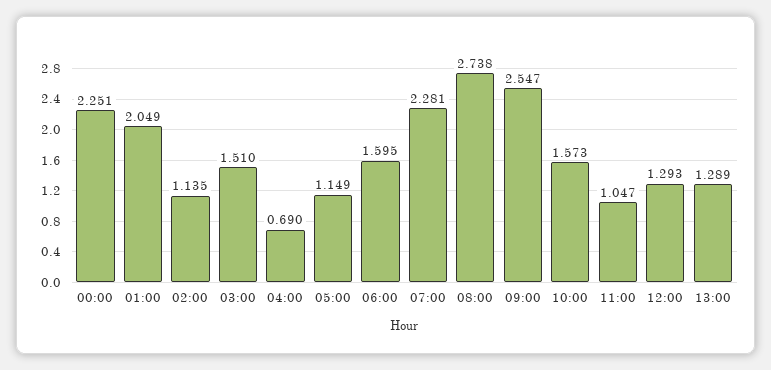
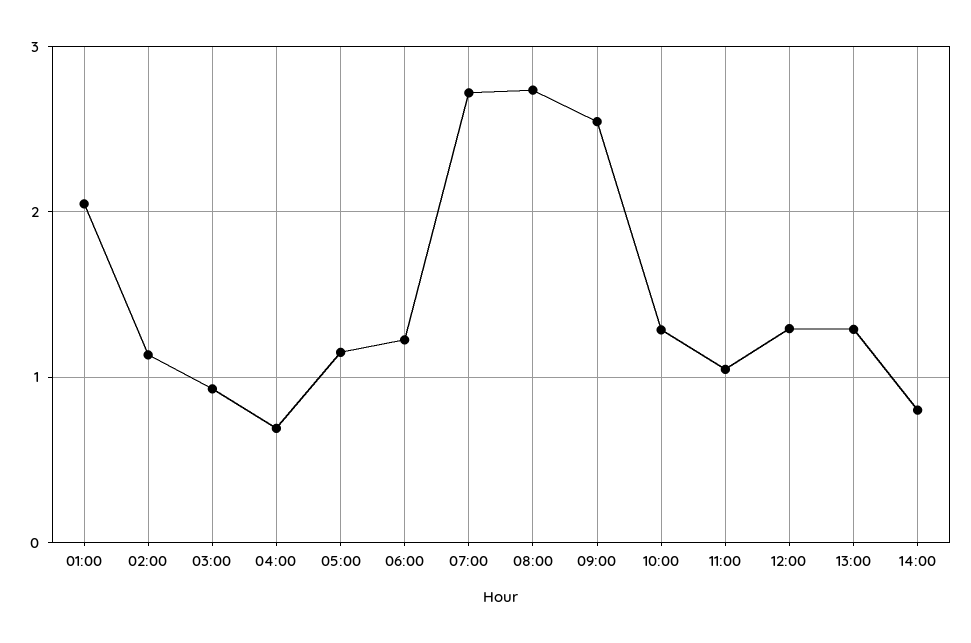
00:00: 2.251 -> none
03:00: 1.51 -> 0.9
06:00: 1.595 -> 1.2
07:00: 2.281 -> 2.7
10:00: 1.573 -> 1.3
14:00: none -> 0.8

